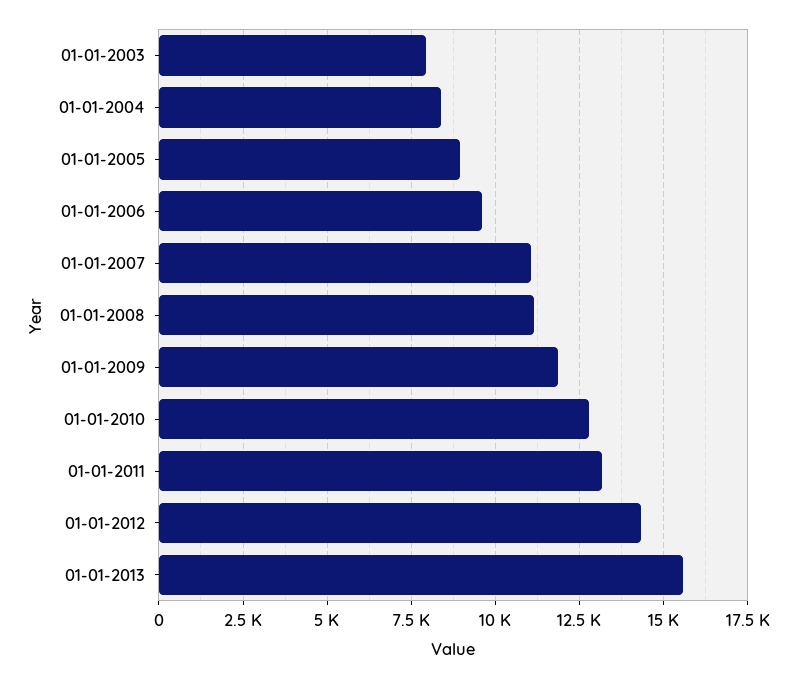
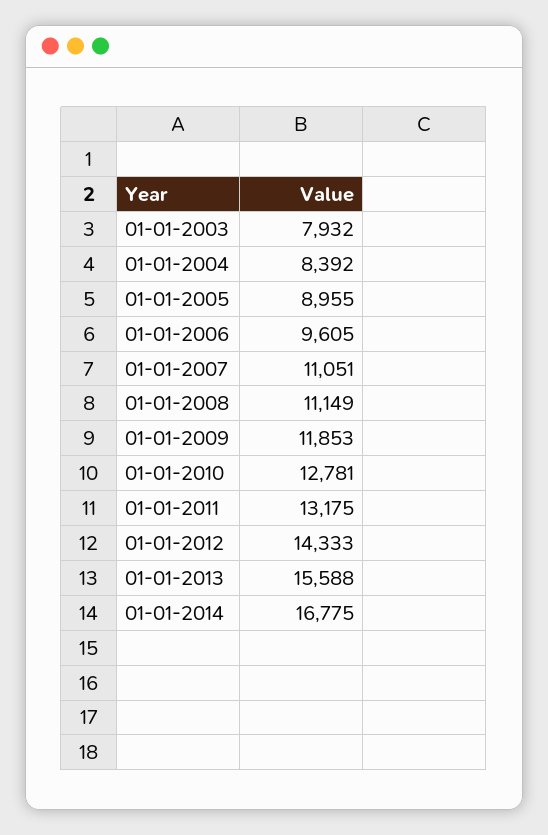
01-01-2014: none -> 16775

